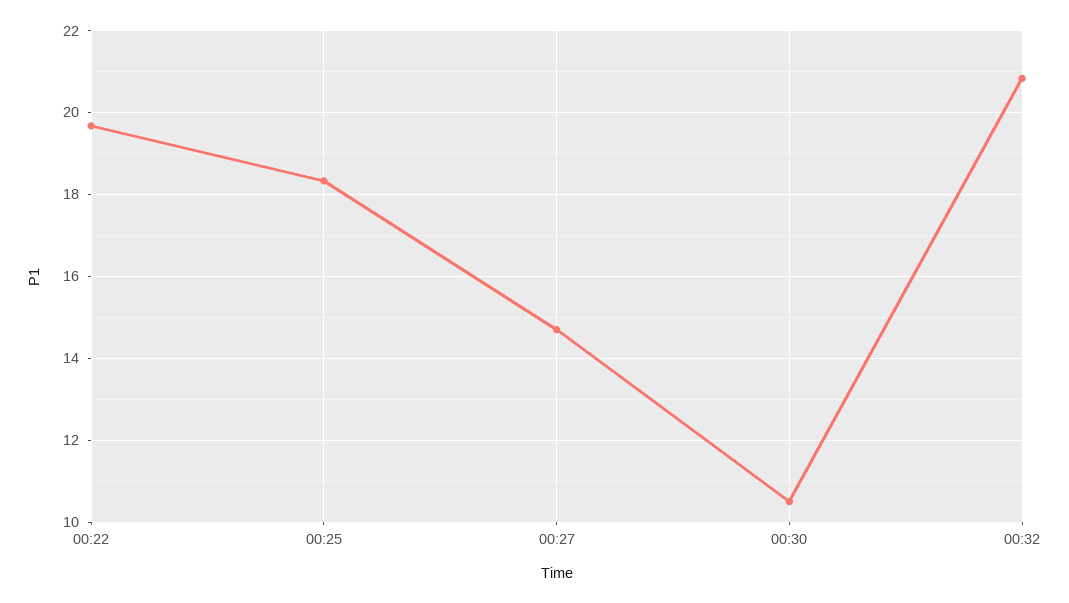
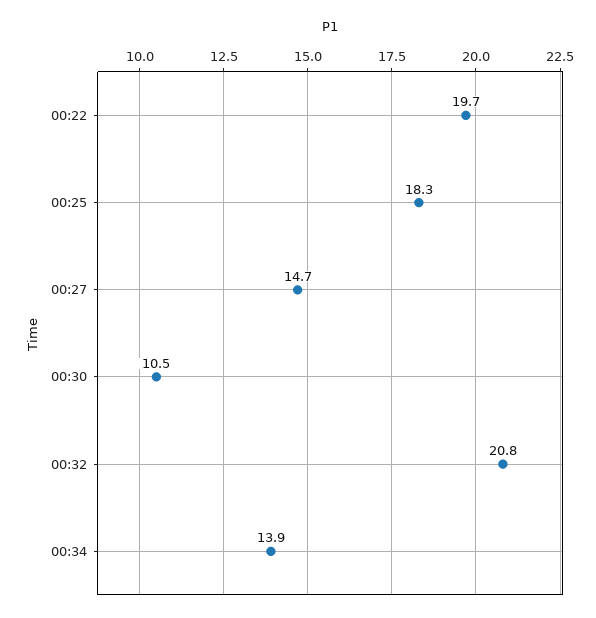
00:34: none -> 13.9

